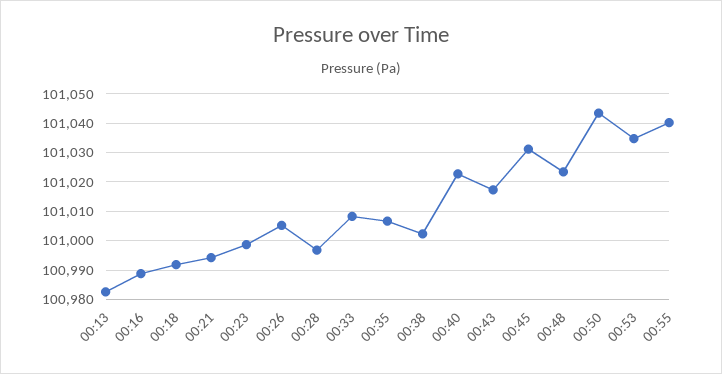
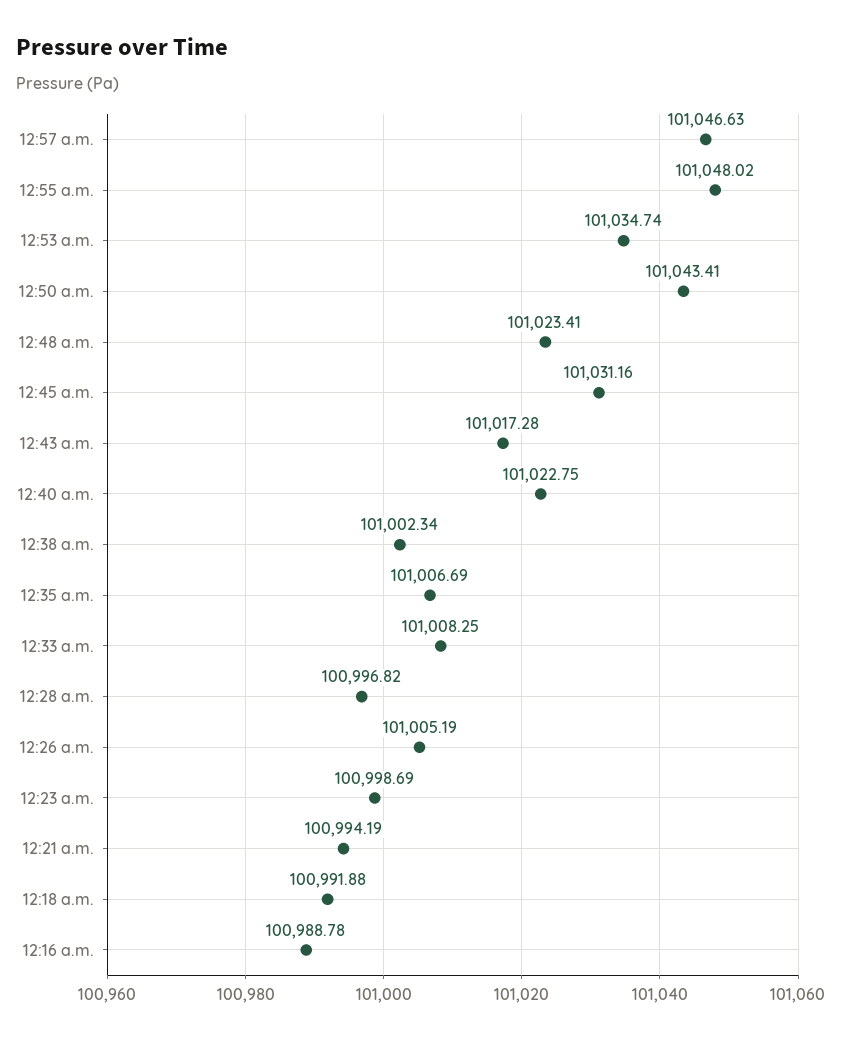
00:13: 100982.5 -> none
00:55: 101040 -> 101048.02
12:57 a.m.: none -> 101046.63

